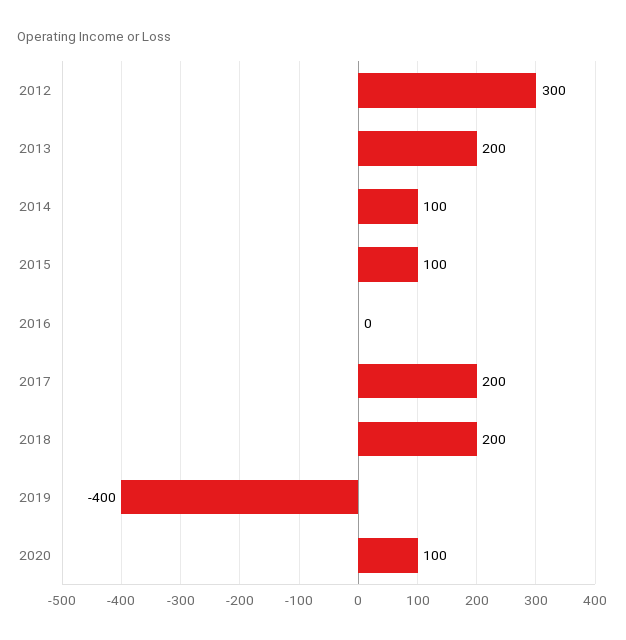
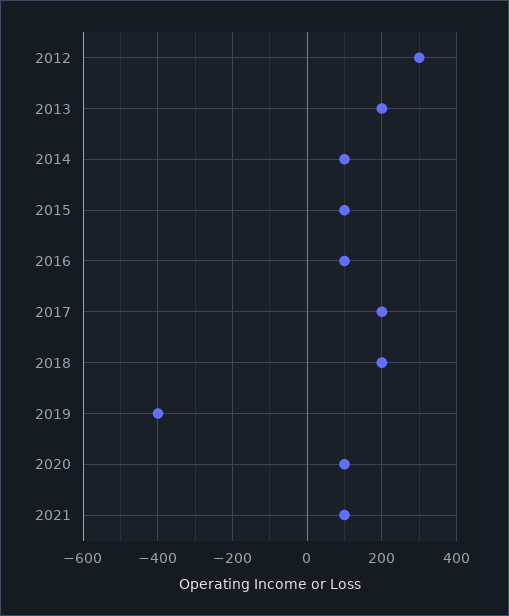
2016: 0 -> 100
2021: none -> 100

